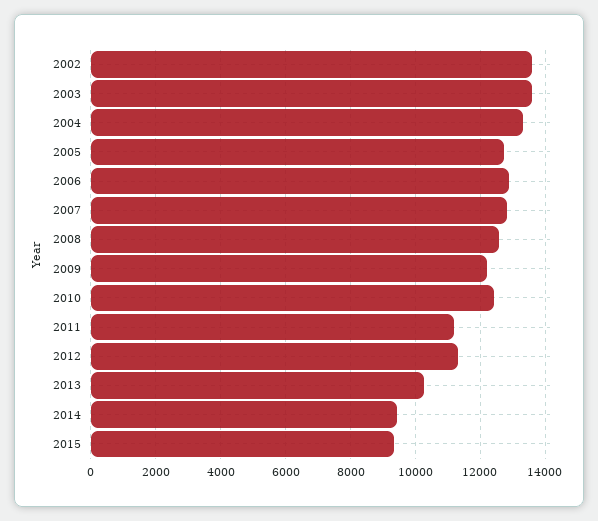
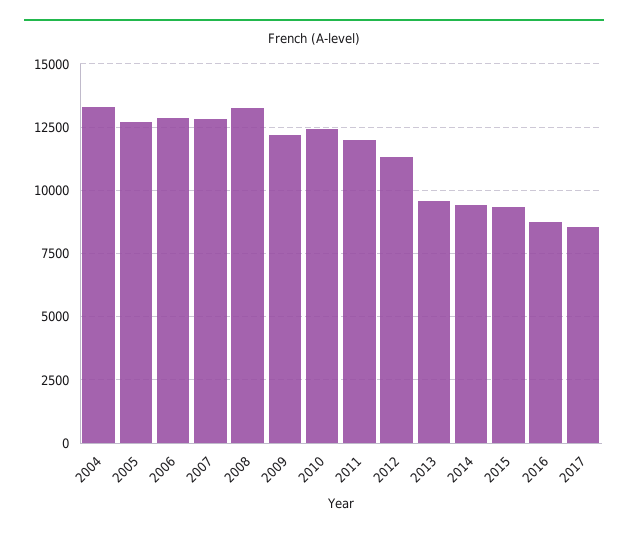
2002: 13600 -> none
2003: 13600 -> none
2008: 12600 -> 13250
2011: 11200 -> 12000
2013: 10200 -> 9500
2016: none -> 8750
2017: none -> 8500

